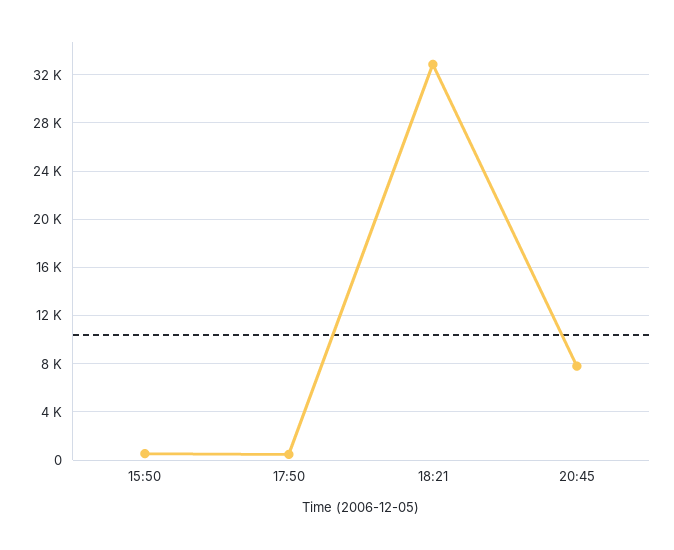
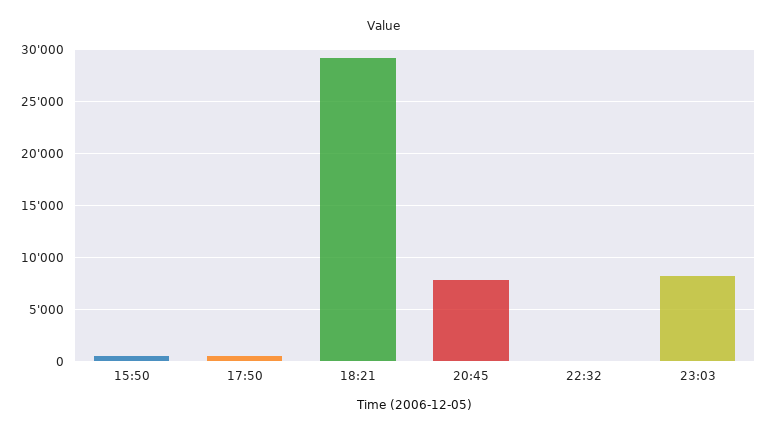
18:21: 33000 -> 29000
22:32: none -> 0
23:03: none -> 8000

